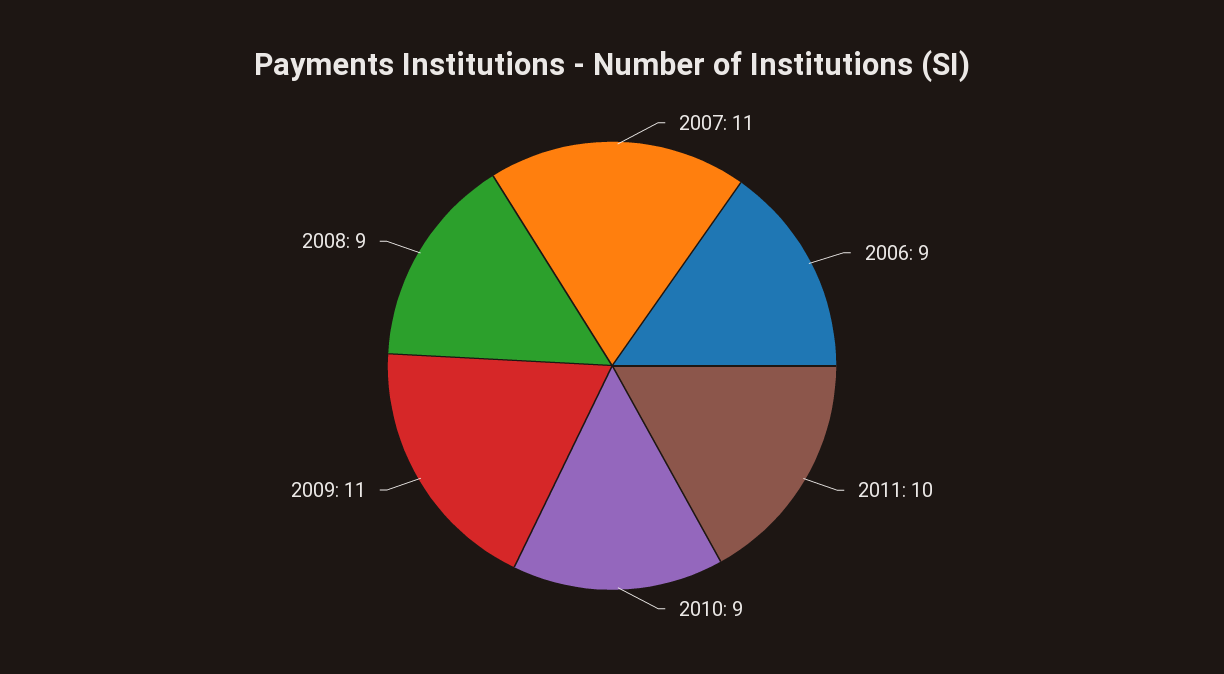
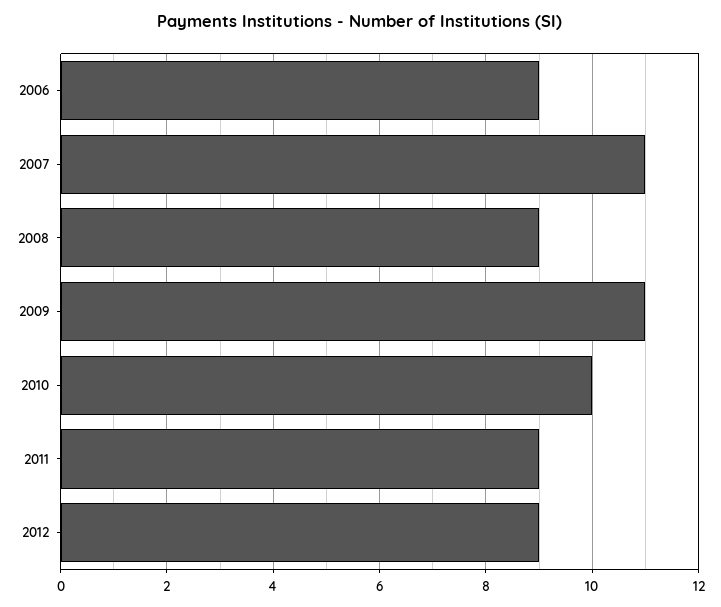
2011: 10 -> 9
2010: 9 -> 10
2012: none -> 9

